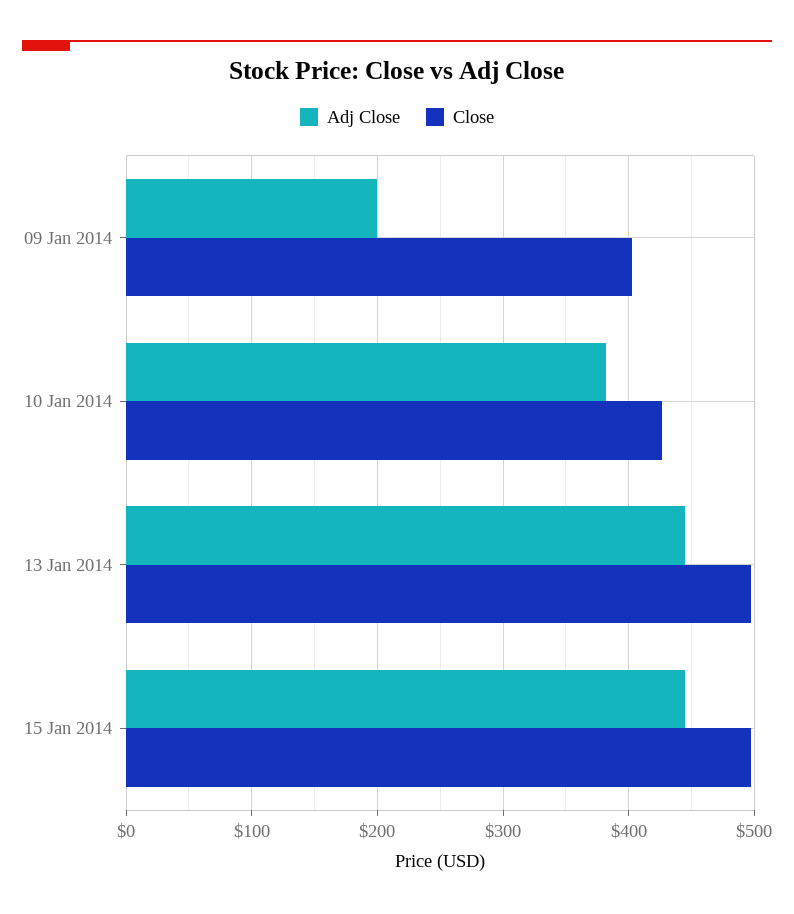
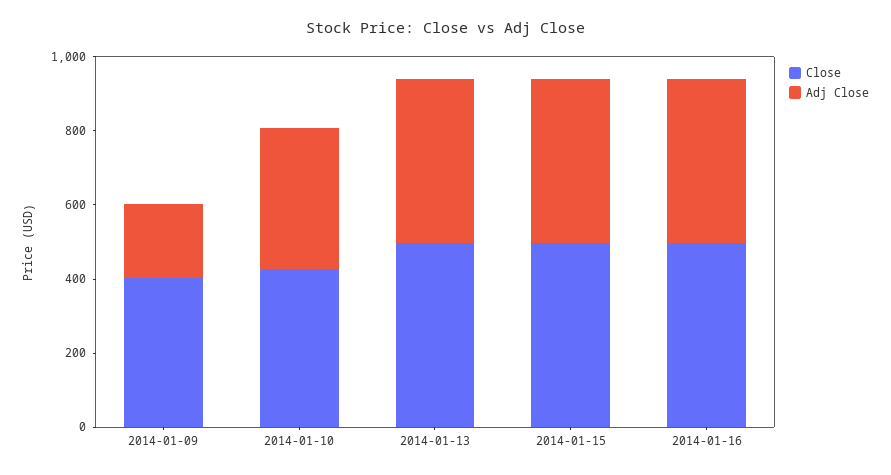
Close, 2014-01-16: none -> 500
Adj Close, 2014-01-16: none -> 450

